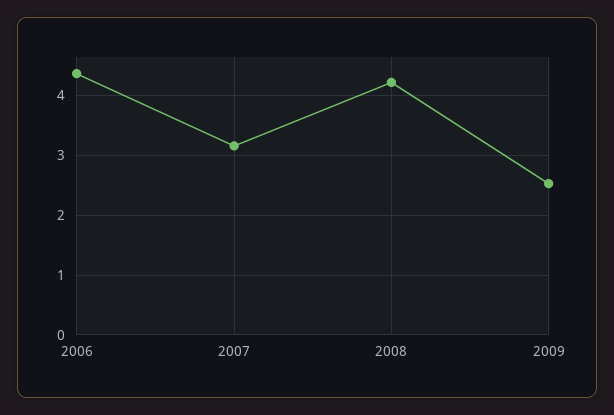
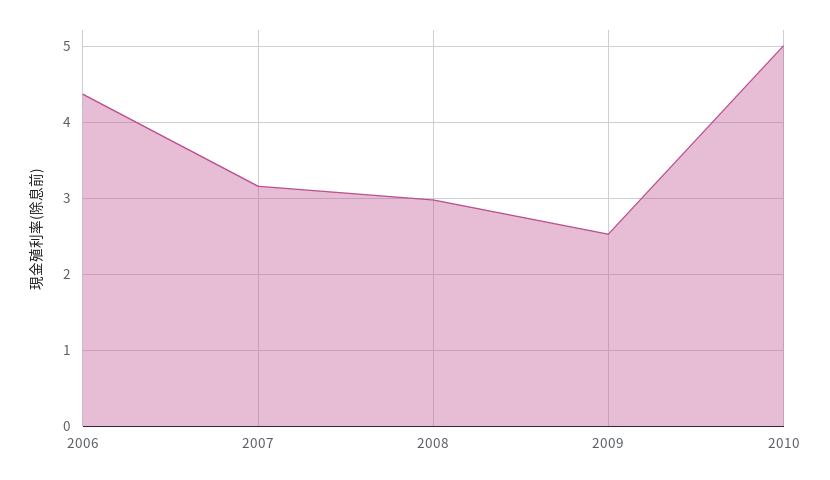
2008: 4.2 -> 3
2010: none -> 5

